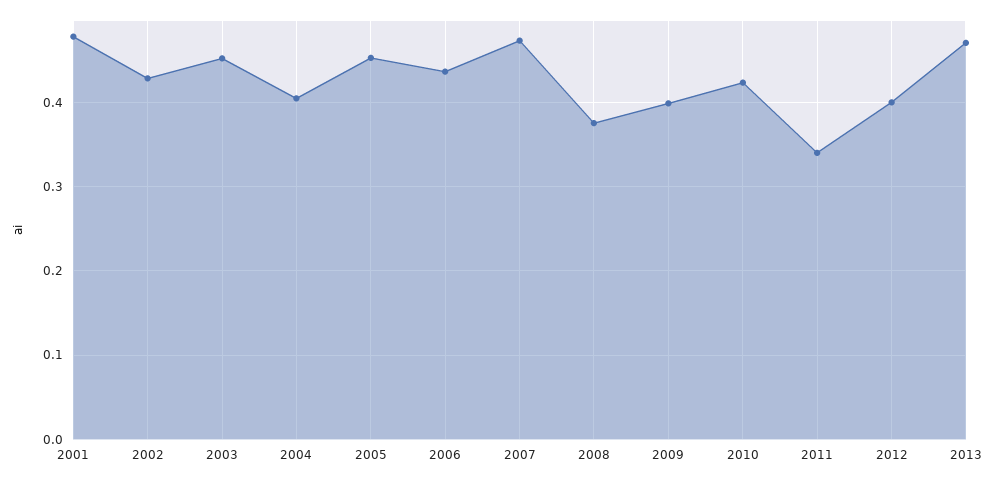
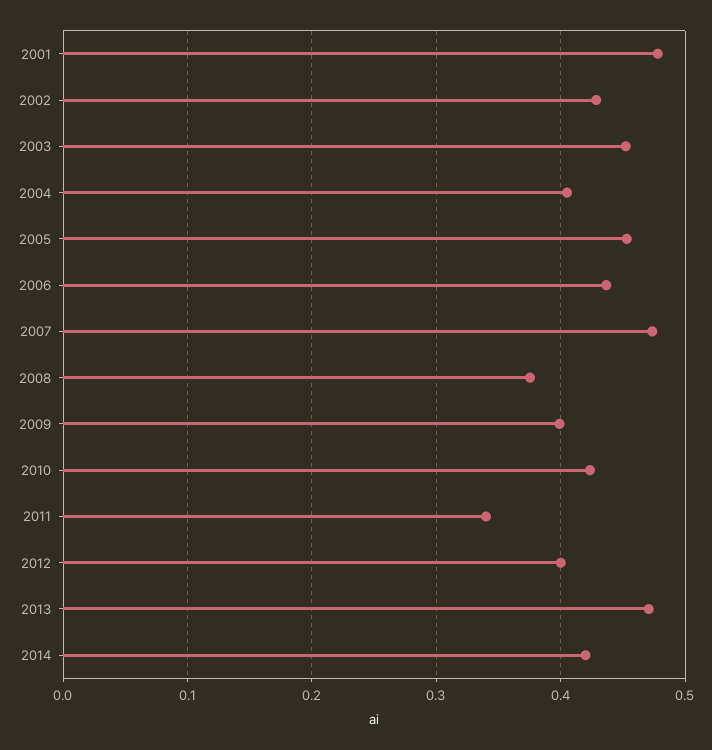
2014: none -> 0.42

